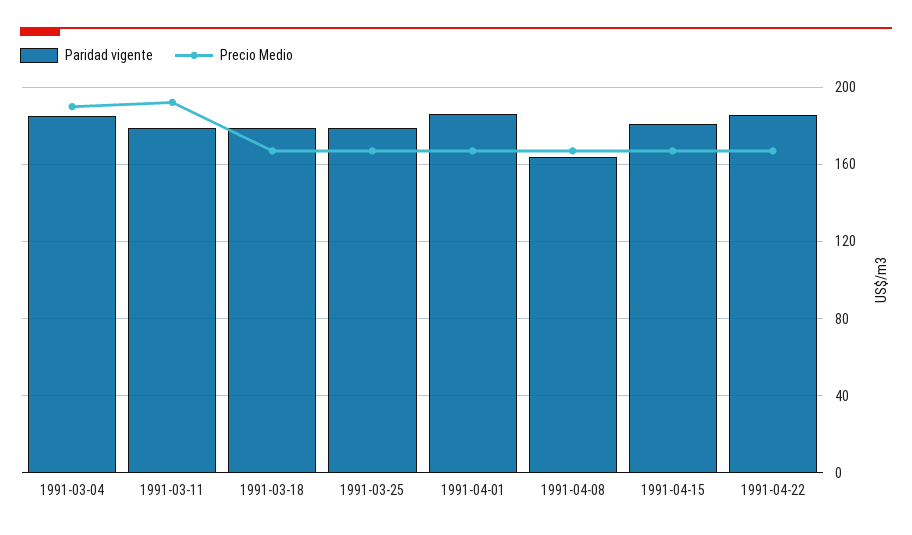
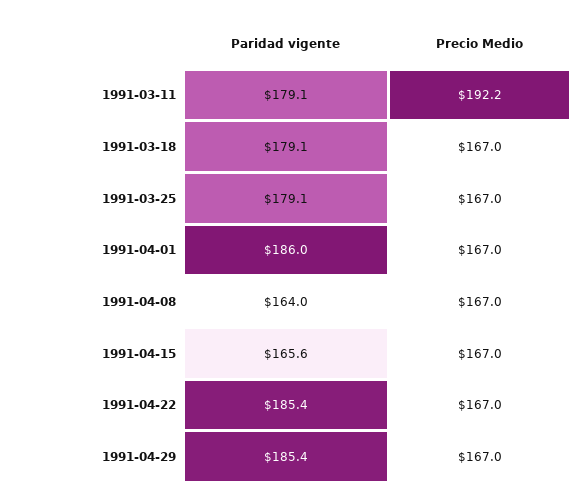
Paridad vigente, 1991-03-04: 185 -> none
Precio Medio, 1991-03-04: 190 -> none
Paridad vigente, 1991-04-15: 180 -> 165.6
Paridad vigente, 1991-04-29: none -> 185.4
Precio Medio, 1991-04-29: none -> 167

